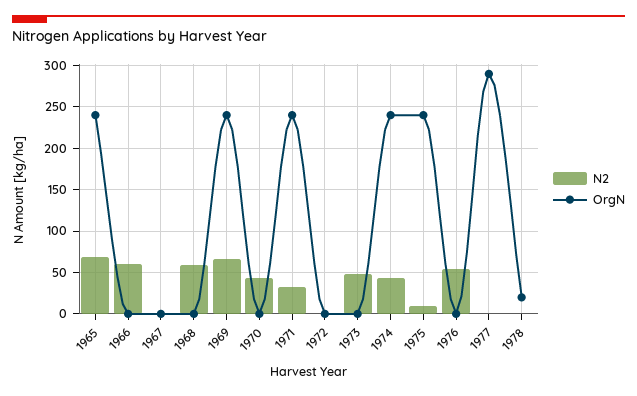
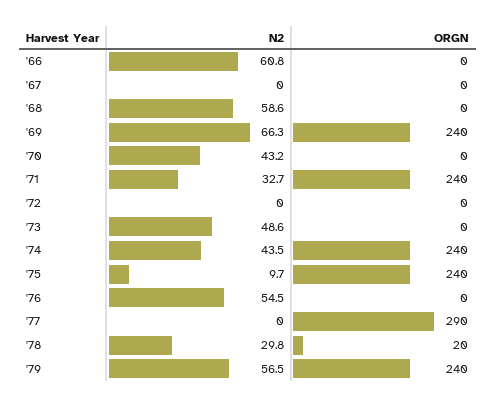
N2, 1965: 70 -> none
OrgN, 1965: 240 -> none
N2, 1978: 0 -> 29.8
N2, '79: none -> 56.5
OrgN, '79: none -> 240

